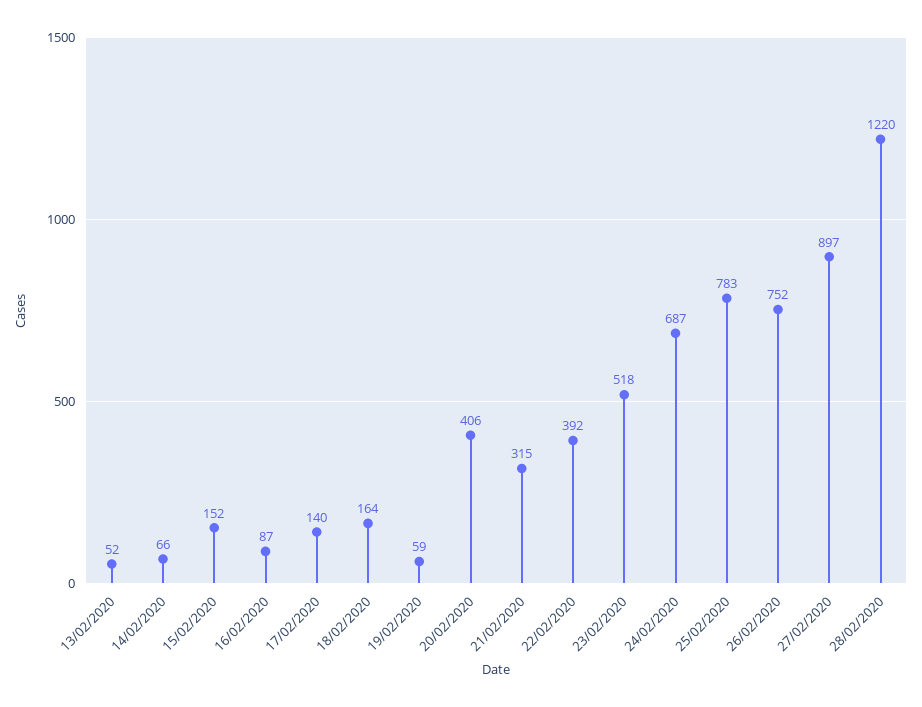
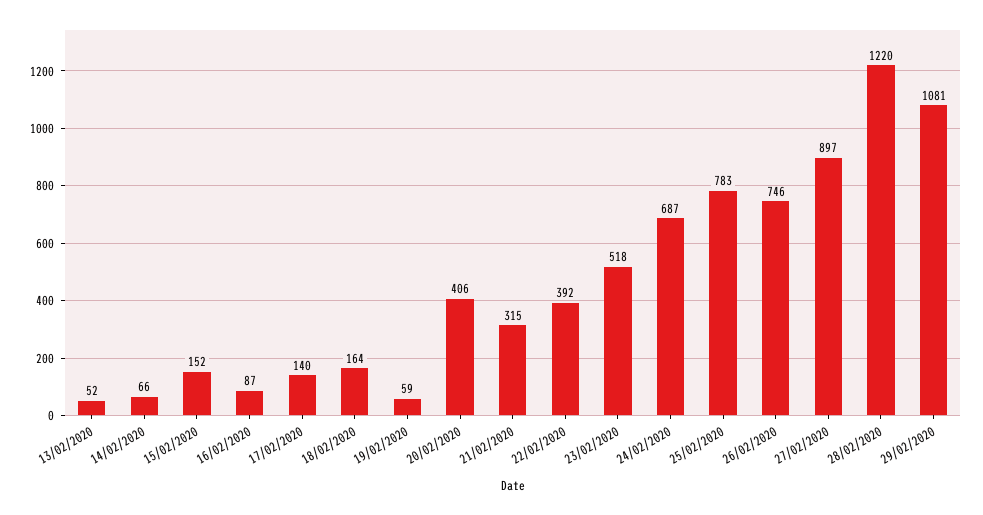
26/02/2020: 752 -> 746
29/02/2020: none -> 1081

